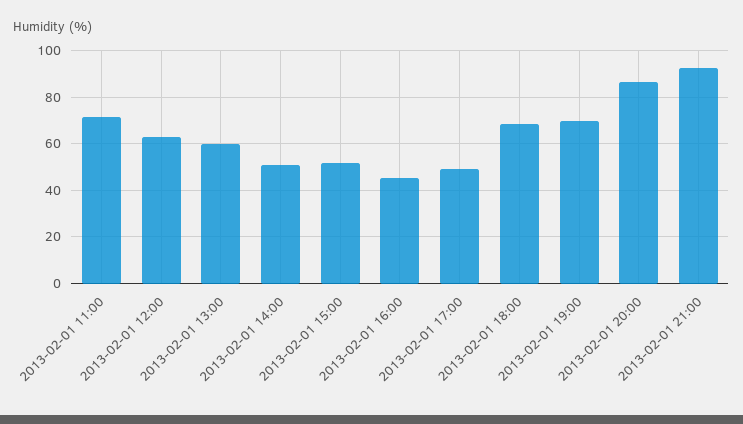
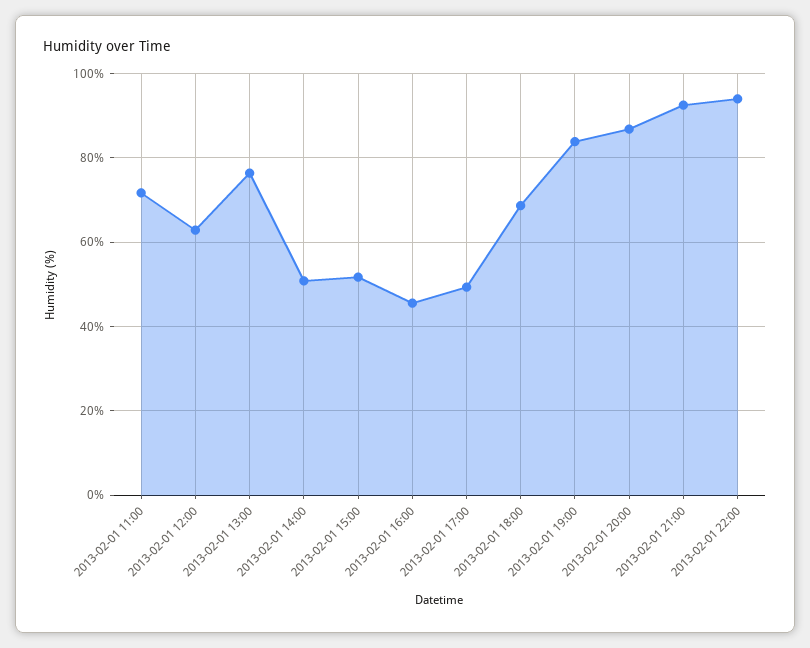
2013-02-01 13:00: 60 -> 76
2013-02-01 19:00: 70 -> 84
2013-02-01 22:00: none -> 94

